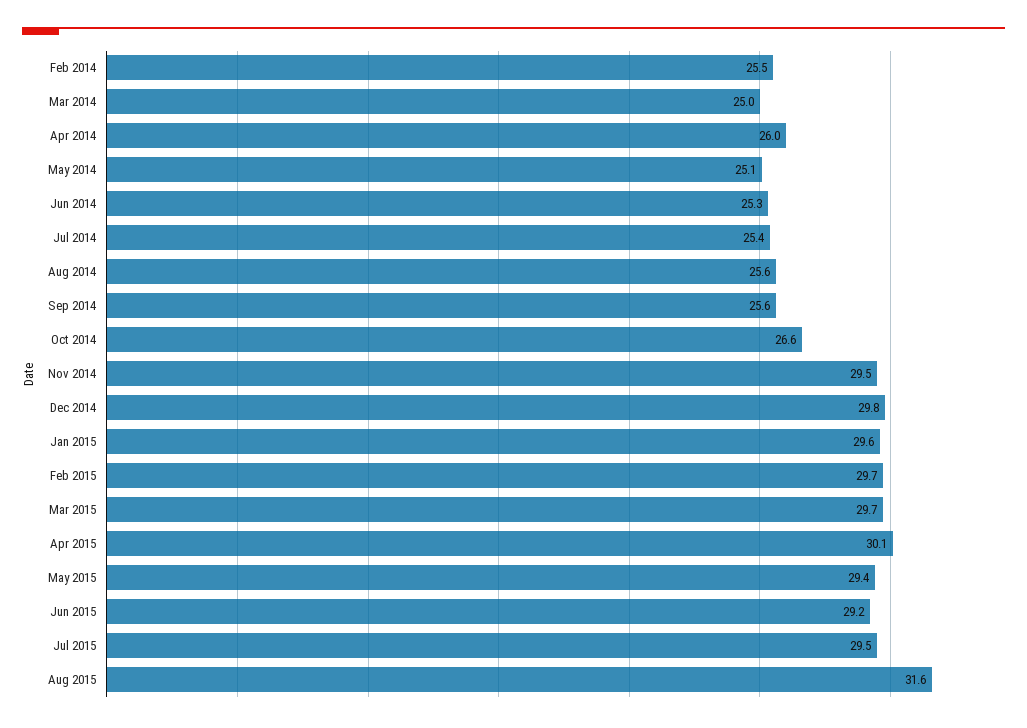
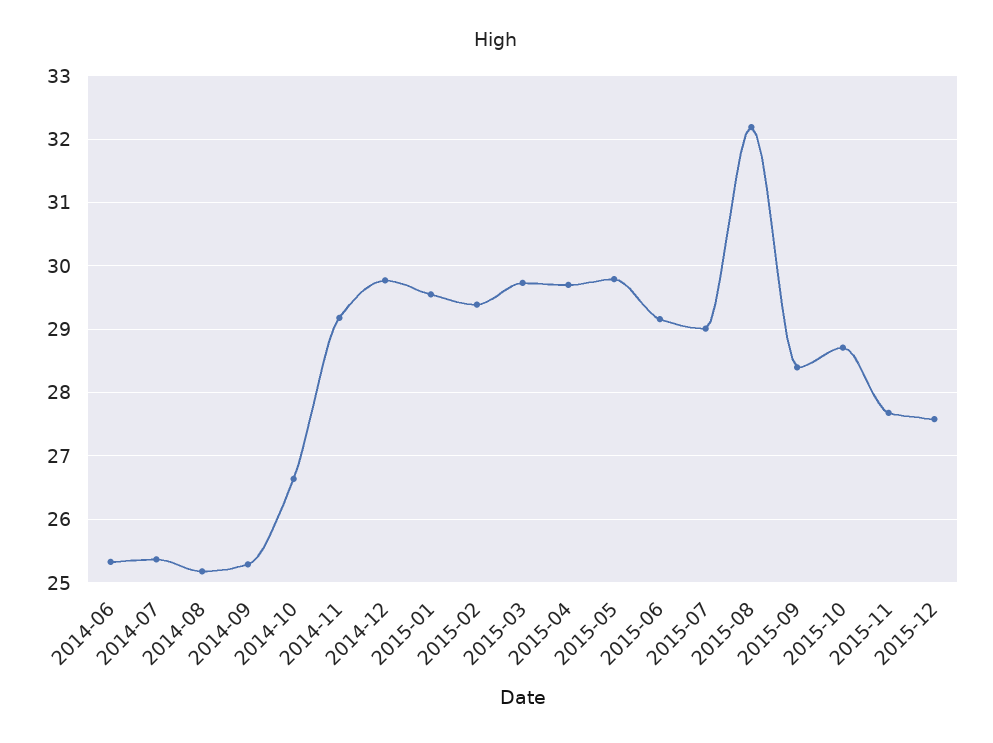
Feb 2014: 25.5 -> none
Mar 2014: 25 -> none
Apr 2014: 26 -> none
May 2014: 25.1 -> none
Aug 2014: 25.6 -> 25.2
Sep 2014: 25.6 -> 25.3
Nov 2014: 29.5 -> 29.2
Feb 2015: 29.7 -> 29.4
Apr 2015: 30.1 -> 29.7
May 2015: 29.4 -> 29.8
Jul 2015: 29.5 -> 29
Aug 2015: 31.6 -> 32.2
2015-09: none -> 28.4
2015-10: none -> 28.7
2015-11: none -> 27.7
2015-12: none -> 27.6

